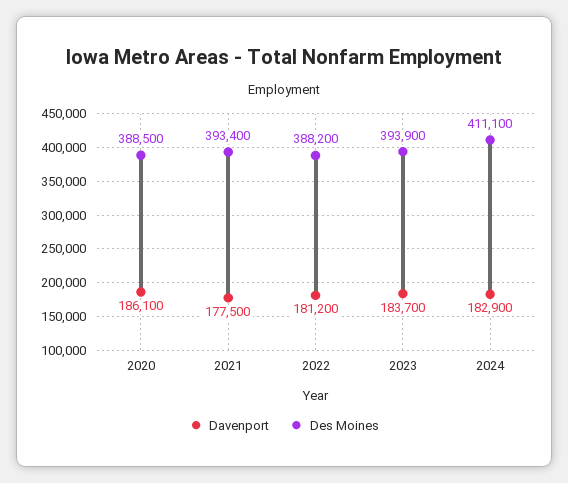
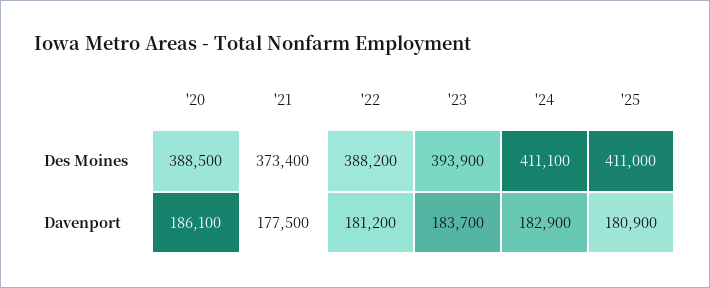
Des Moines, 2021: 393400 -> 373400
Des Moines, '25: none -> 411000
Davenport, '25: none -> 180900

